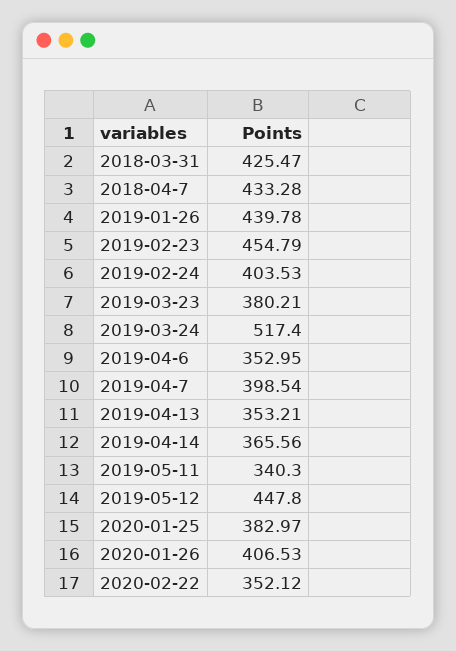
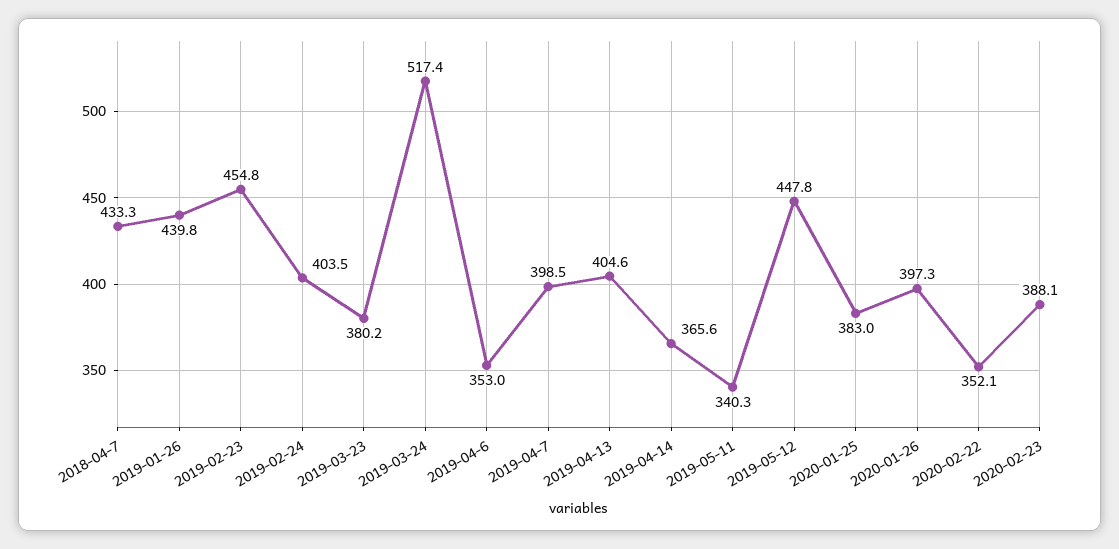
2018-03-31: 425.47 -> none
2019-04-13: 353.21 -> 404.6
2020-01-26: 406.53 -> 397.3
2020-02-23: none -> 388.1

